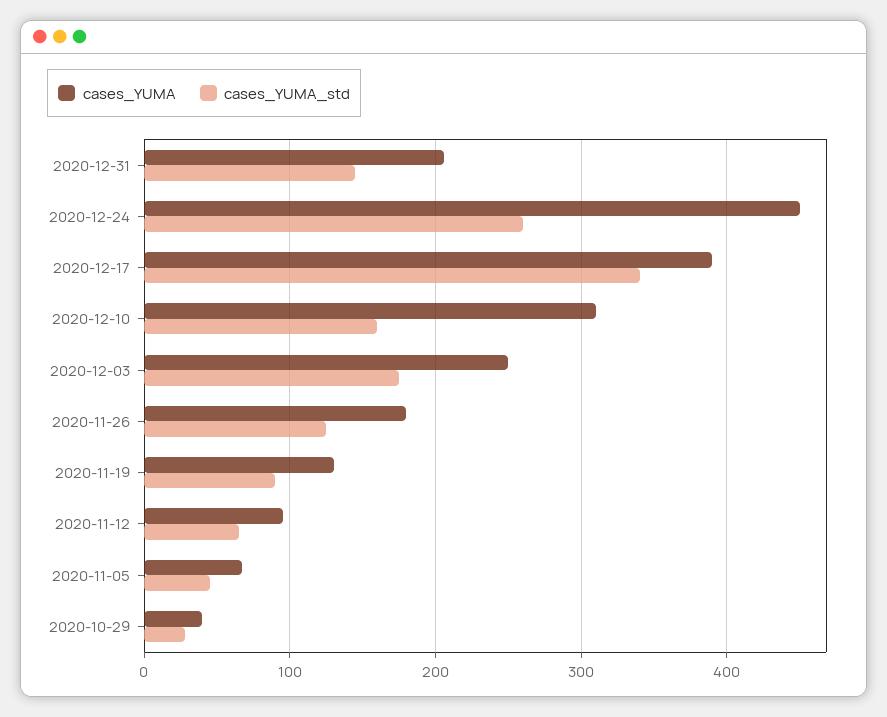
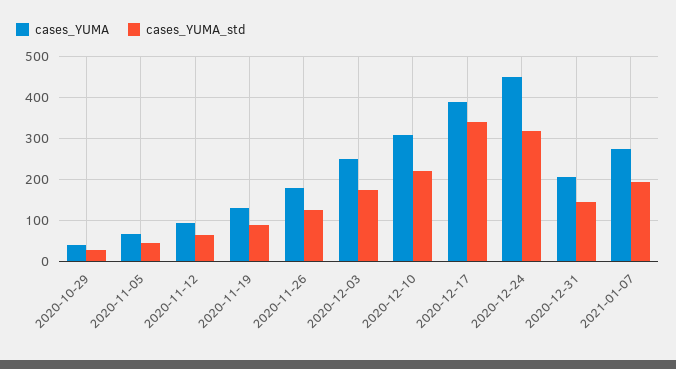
cases_YUMA_std, 2020-12-24: 260 -> 320
cases_YUMA_std, 2020-12-10: 160 -> 220
cases_YUMA, 2021-01-07: none -> 280
cases_YUMA_std, 2021-01-07: none -> 200

